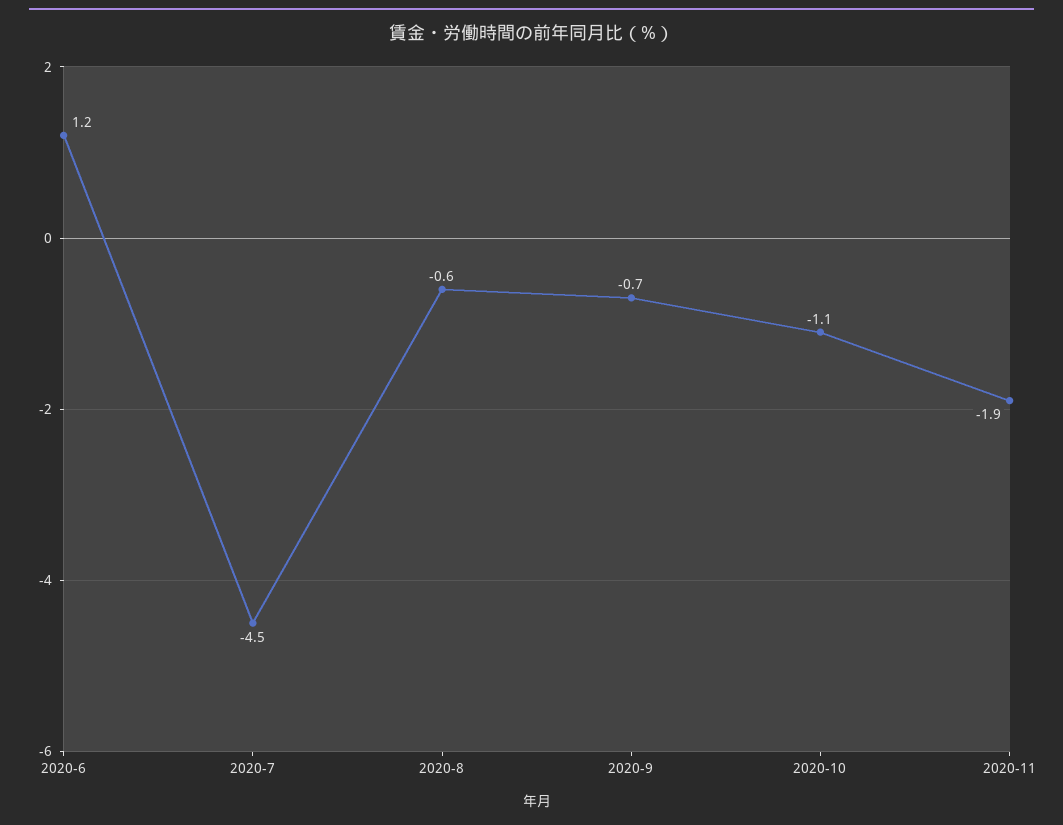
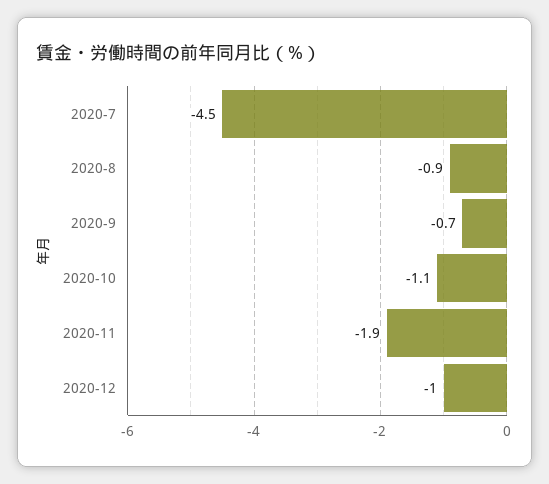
2020-6: 1.2 -> none
2020-8: -0.6 -> -0.9
2020-12: none -> -1

